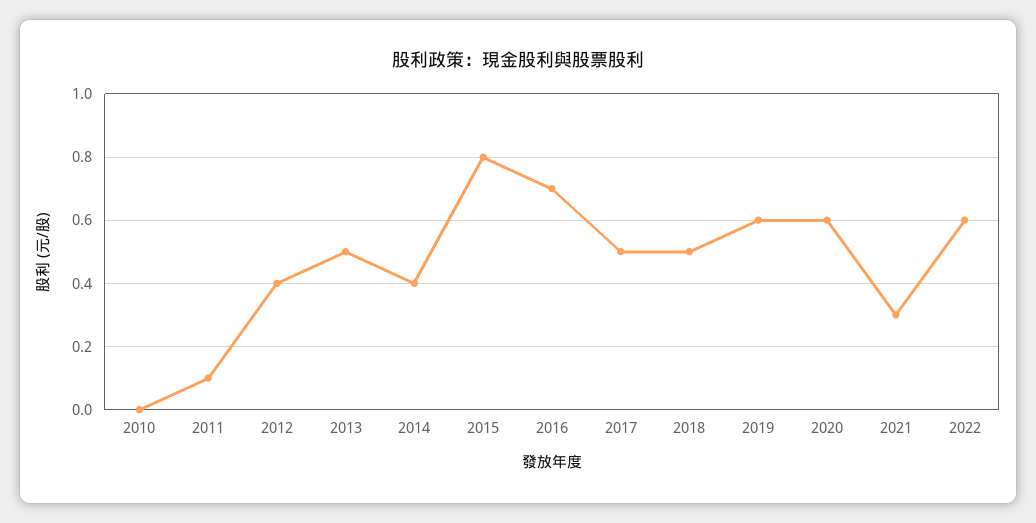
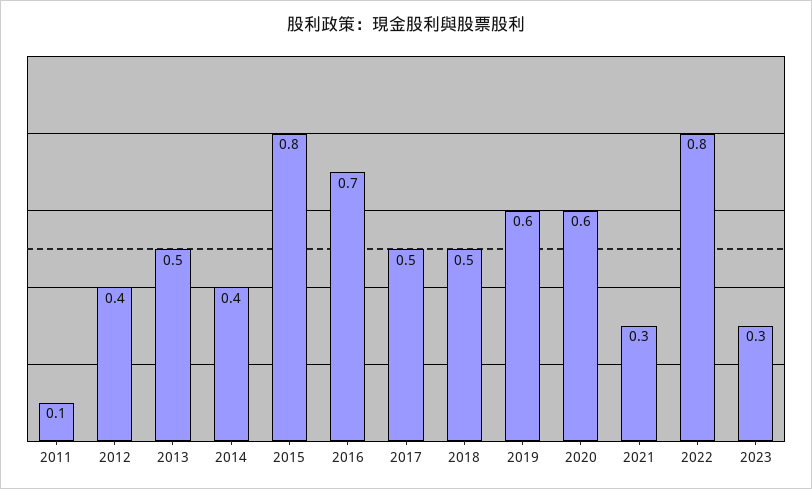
2010: 0 -> none
2022: 0.6 -> 0.8
2023: none -> 0.3

